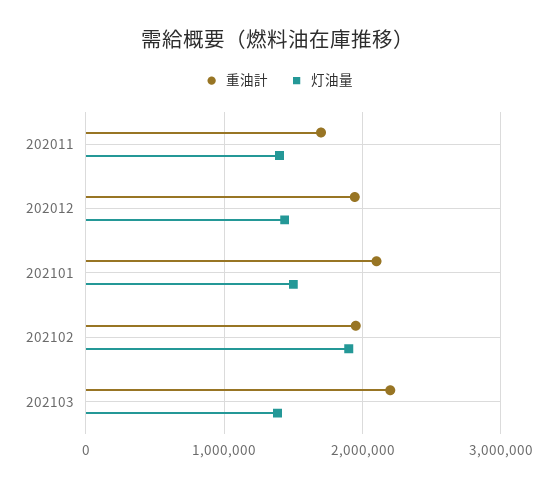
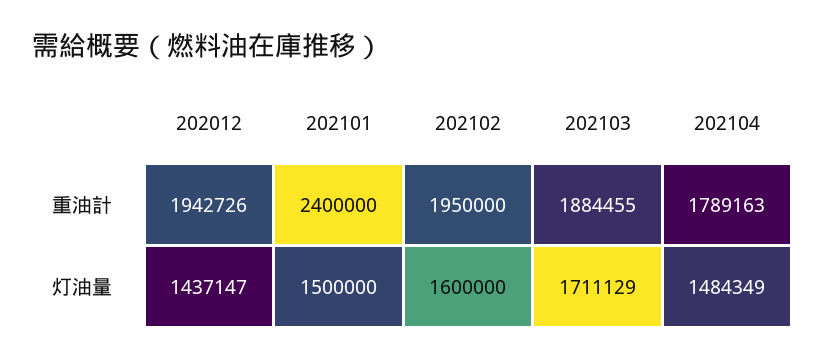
重油計, 202011: 1700000 -> none
灯油量, 202011: 1400000 -> none
重油計, 202101: 2100000 -> 2400000
灯油量, 202102: 1900000 -> 1600000
重油計, 202103: 2200000 -> 1884455
灯油量, 202103: 1400000 -> 1711129
重油計, 202104: none -> 1789163
灯油量, 202104: none -> 1484349

